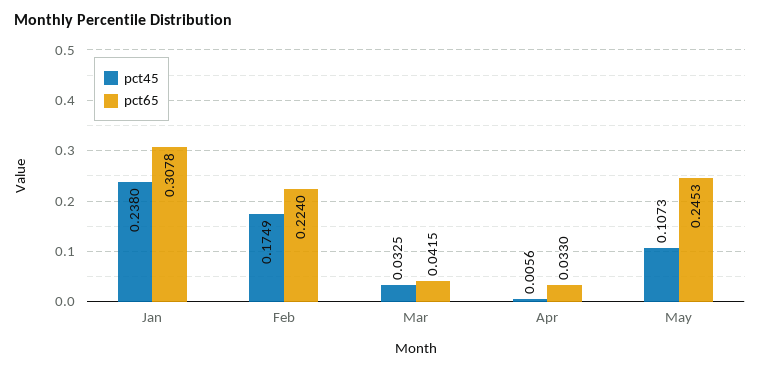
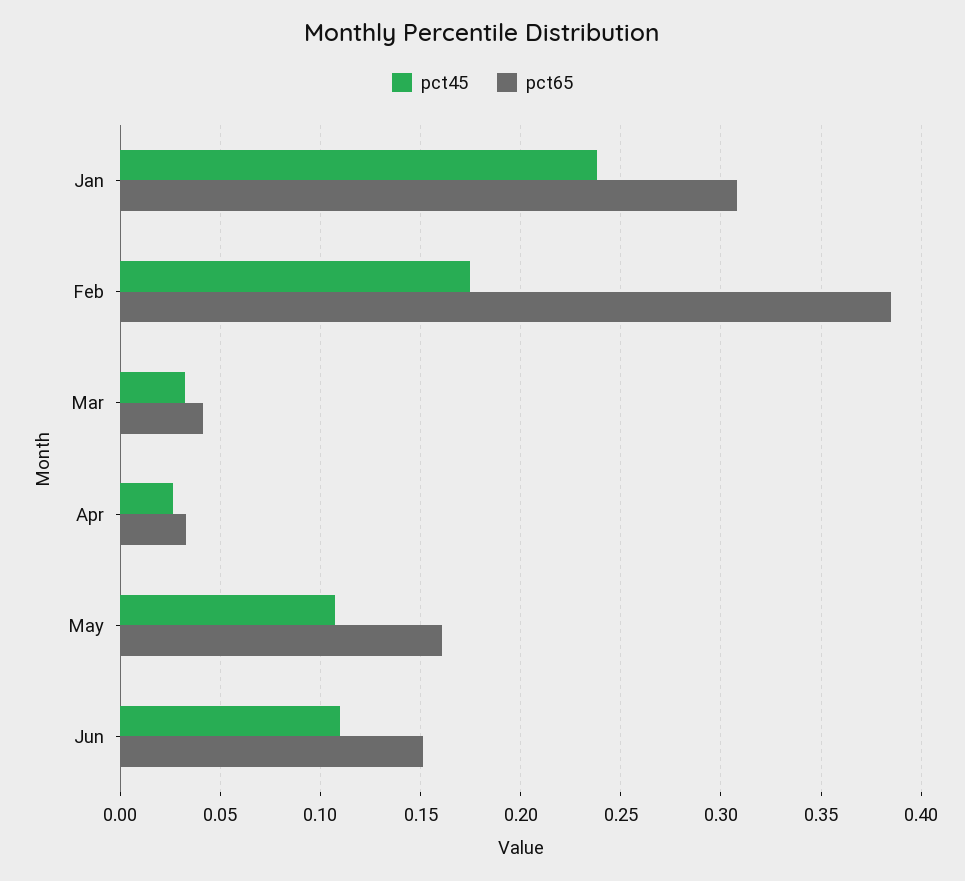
pct65, Feb: 0.224 -> 0.385
pct45, Apr: 0.0056 -> 0.025
pct65, May: 0.2453 -> 0.16
pct45, Jun: none -> 0.11
pct65, Jun: none -> 0.15

